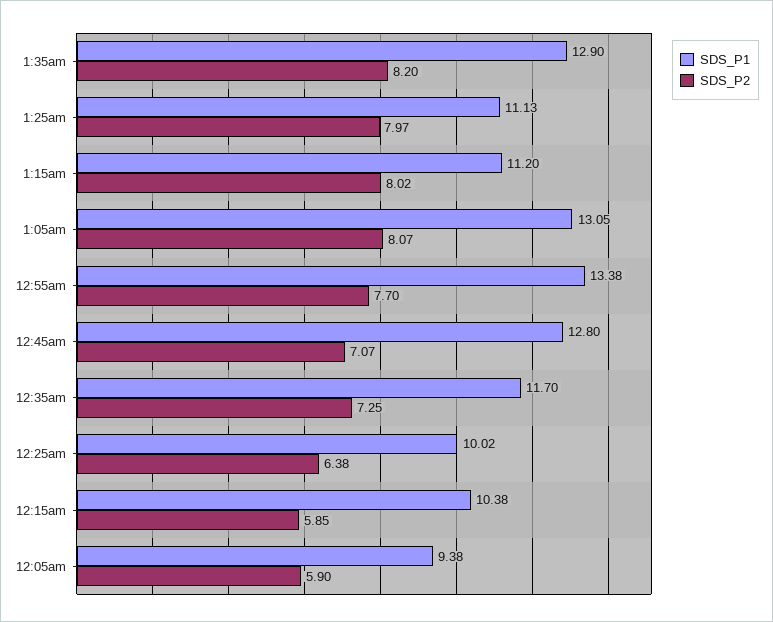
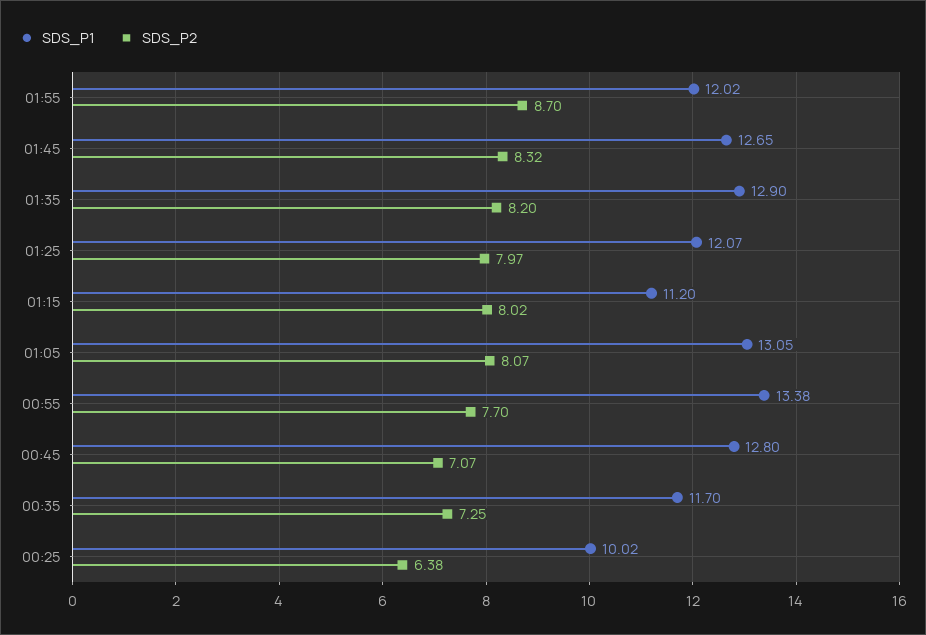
SDS_P1, 1:25am: 11.13 -> 12.07
SDS_P1, 12:15am: 10.38 -> none
SDS_P2, 12:15am: 5.85 -> none
SDS_P1, 12:05am: 9.38 -> none
SDS_P2, 12:05am: 5.9 -> none
SDS_P1, 01:55: none -> 12.02
SDS_P2, 01:55: none -> 8.7
SDS_P1, 01:45: none -> 12.65
SDS_P2, 01:45: none -> 8.32

